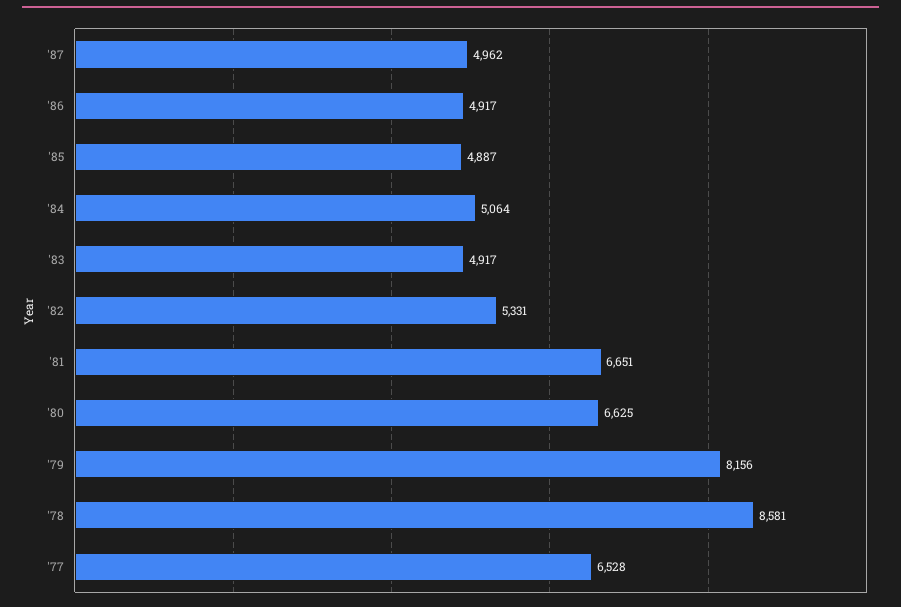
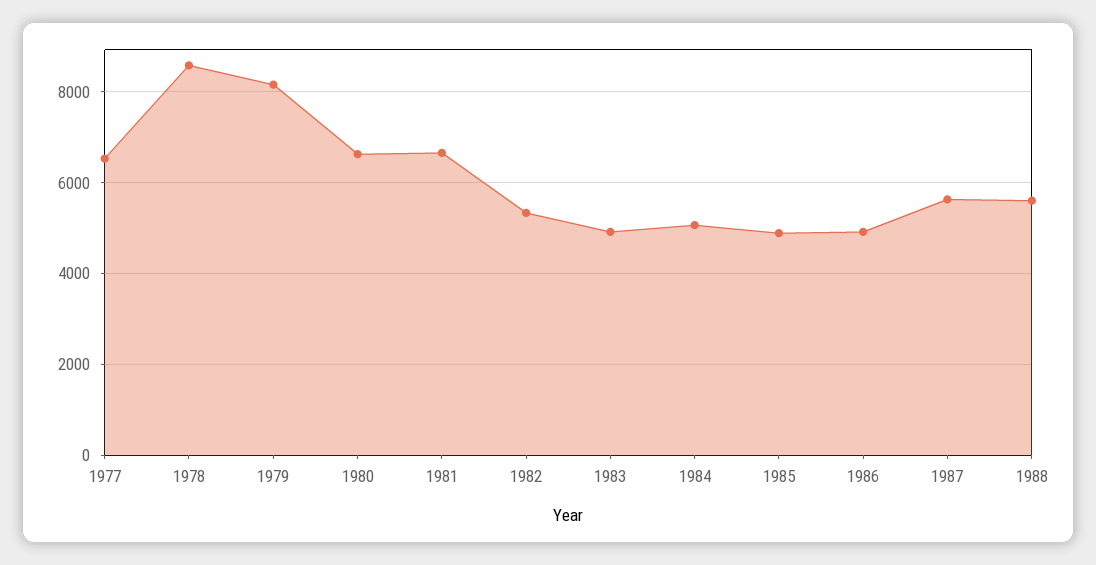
'87: 4962 -> 5600
1988: none -> 5600

